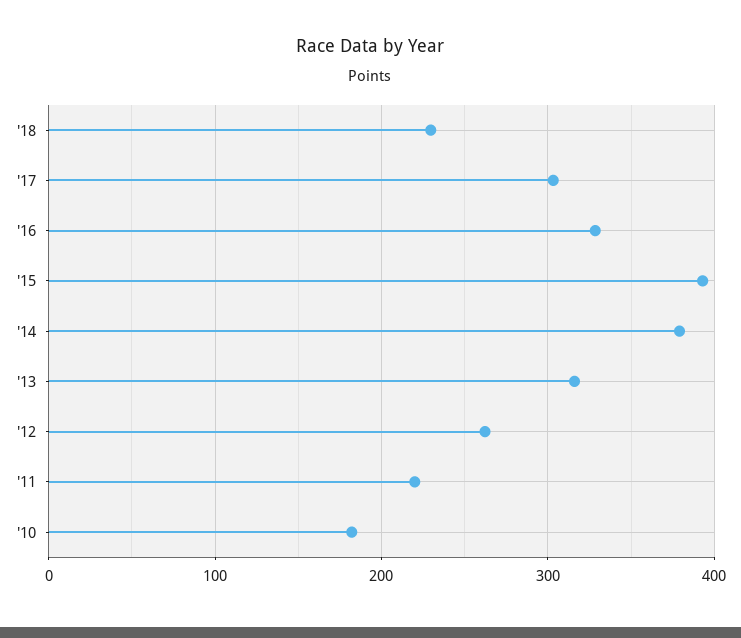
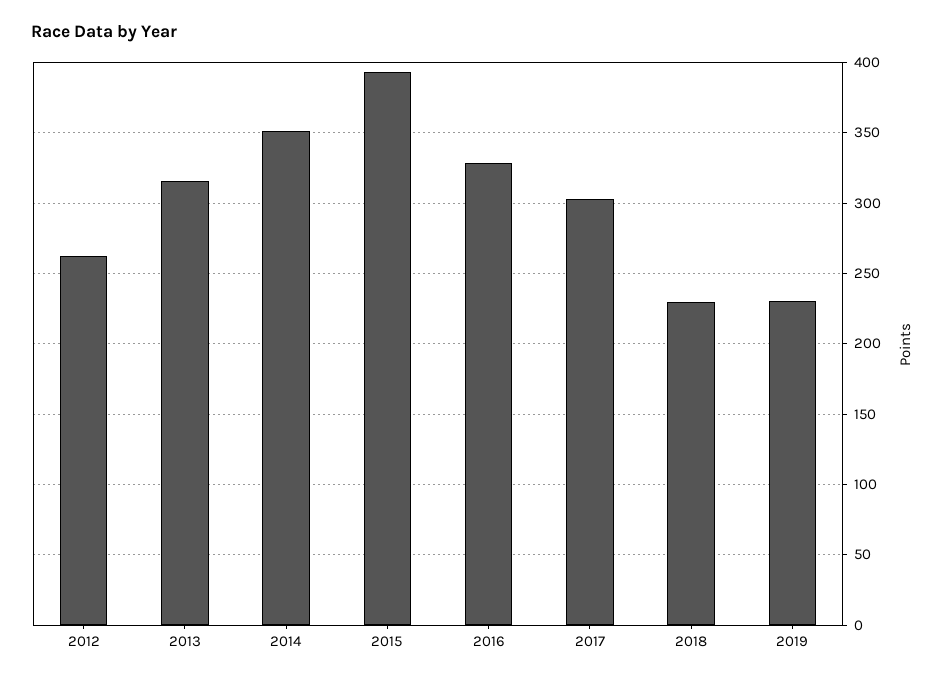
'14: 380 -> 350
'11: 220 -> none
'10: 180 -> none
2019: none -> 230

